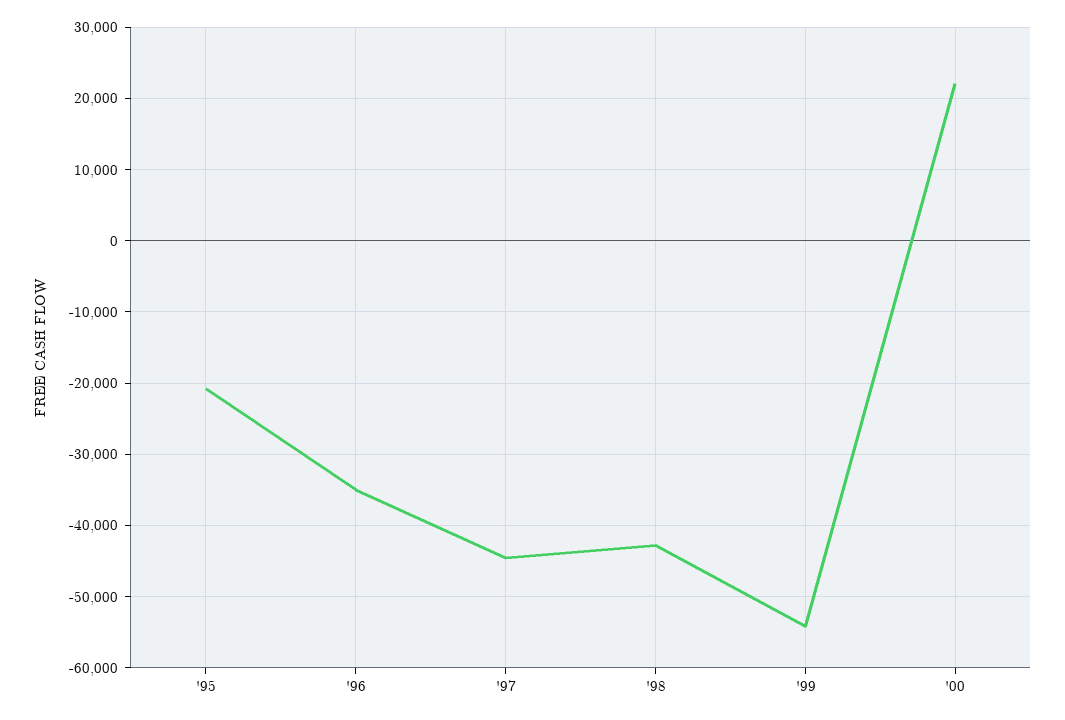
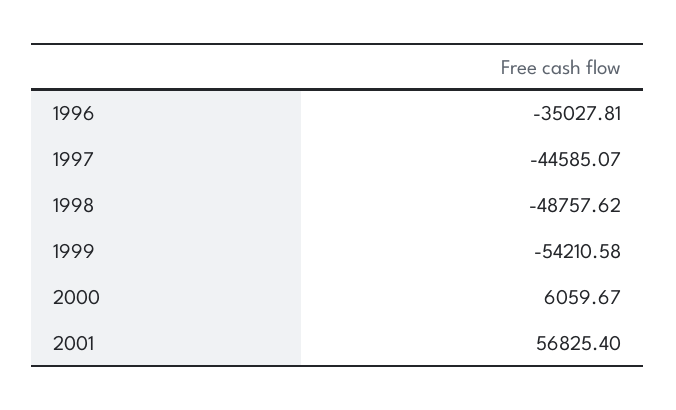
'95: -21000 -> none
'98: -43000 -> -48757.62
'00: 22000 -> 6059.67
2001: none -> 56825.4

